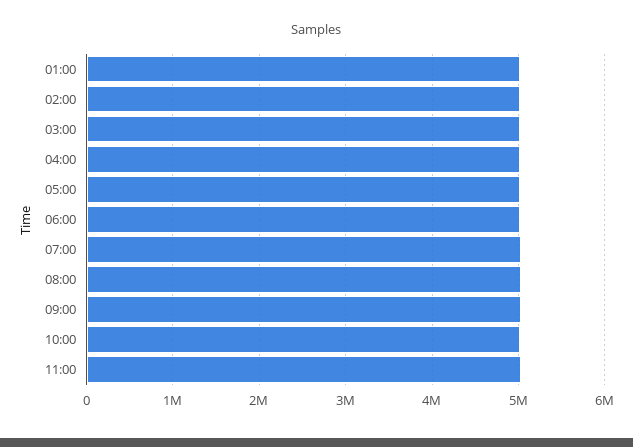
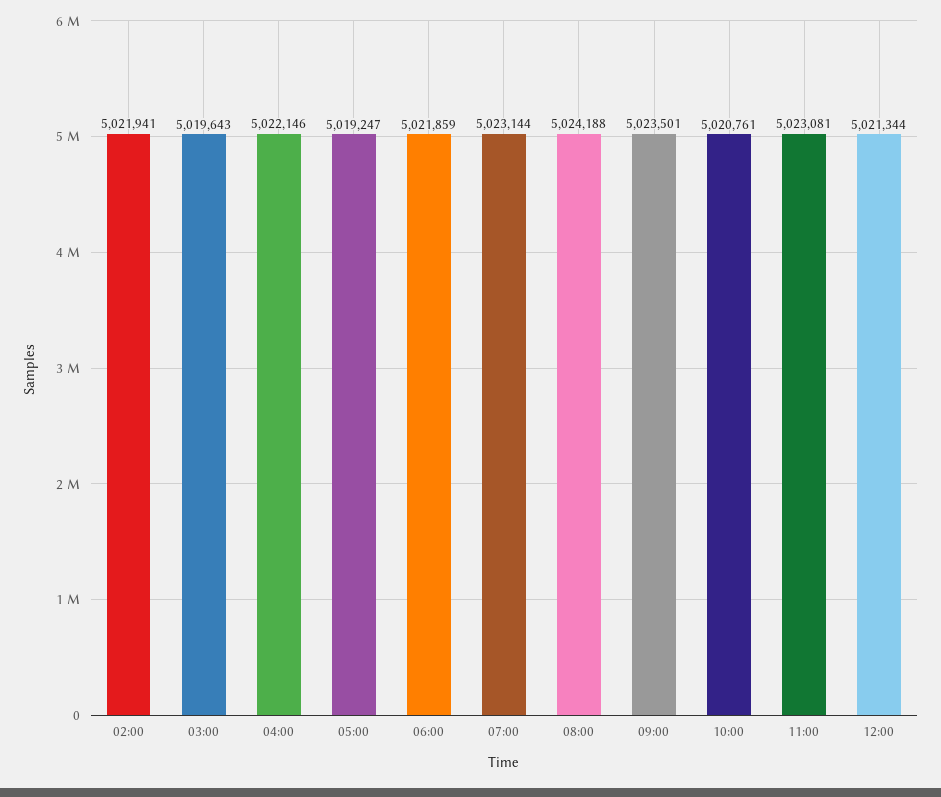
01:00: 5000000 -> none
12:00: none -> 5021344

